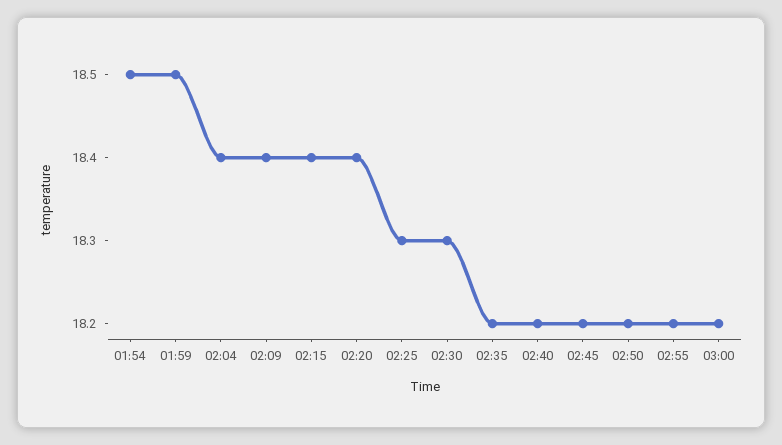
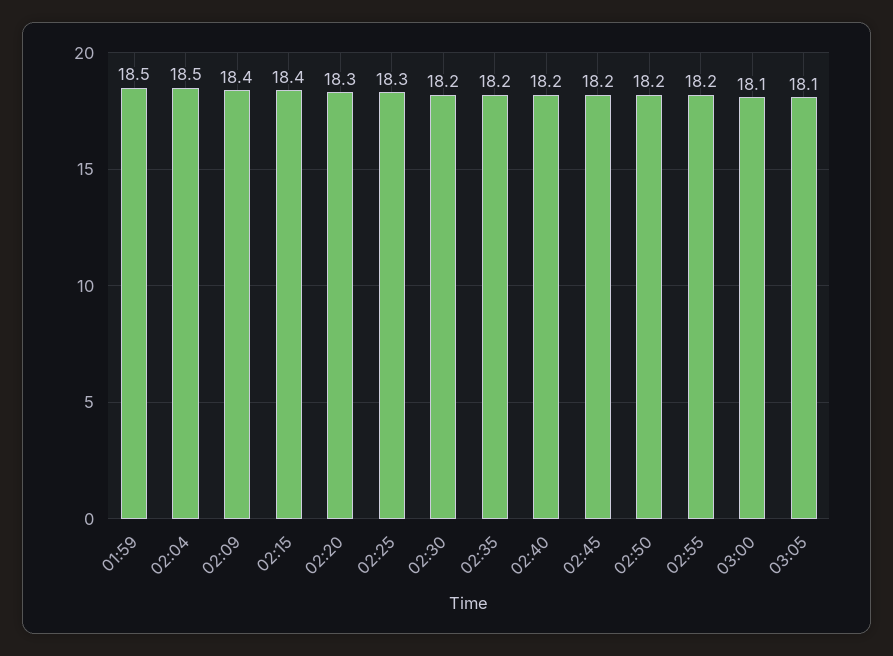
01:54: 18.5 -> none
02:04: 18.4 -> 18.5
02:20: 18.4 -> 18.3
02:30: 18.3 -> 18.2
03:00: 18.2 -> 18.1
03:05: none -> 18.1

